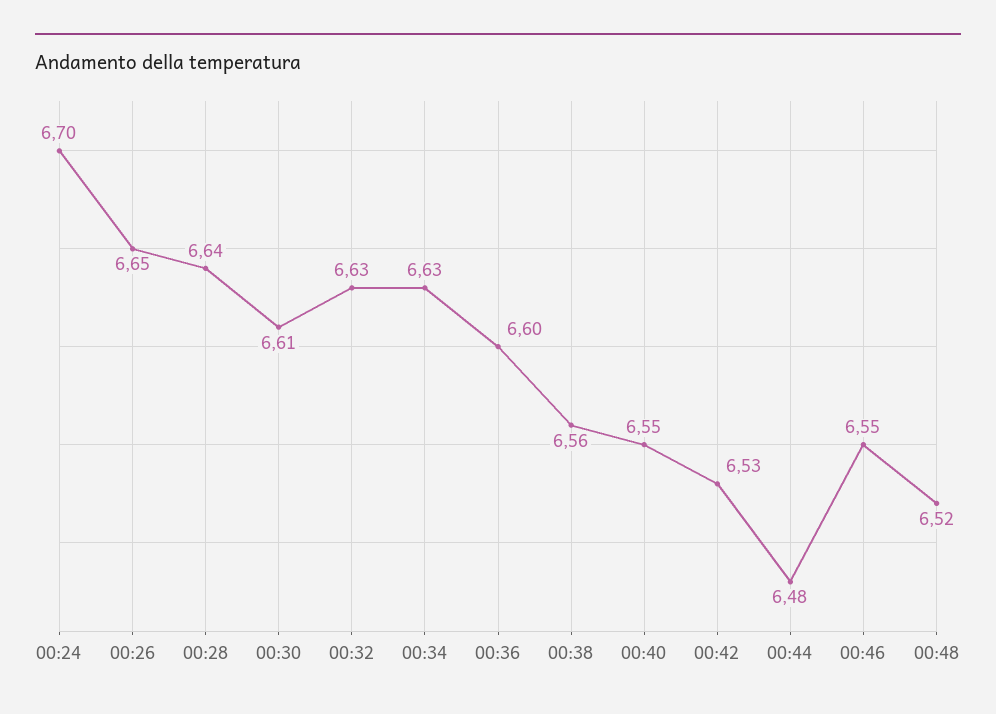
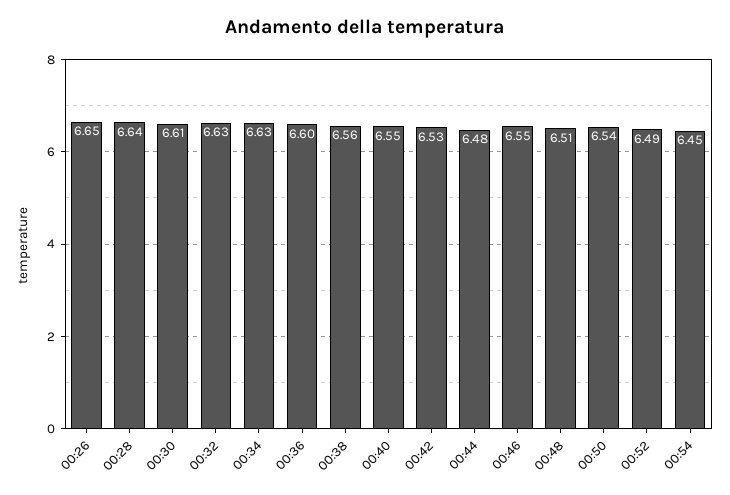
00:24: 6.7 -> none
00:48: 6.52 -> 6.51
00:50: none -> 6.54
00:52: none -> 6.49
00:54: none -> 6.45

